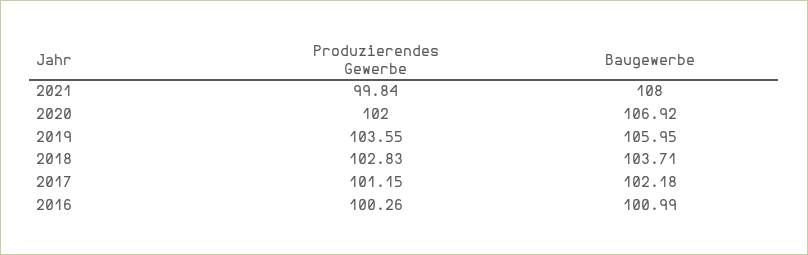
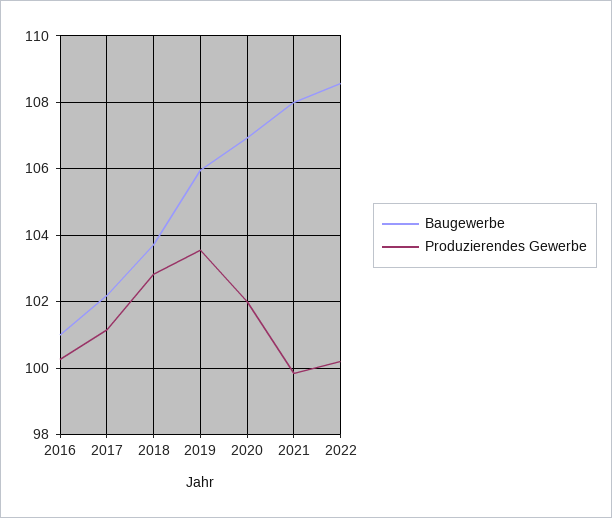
Baugewerbe, 2022: none -> 108.6
Produzierendes Gewerbe, 2022: none -> 100.2

